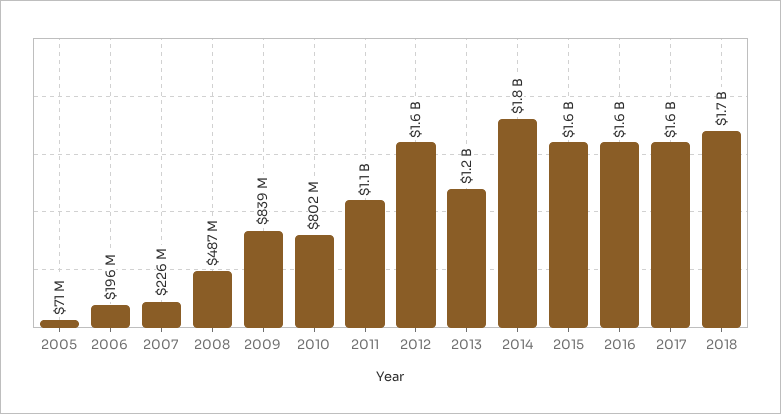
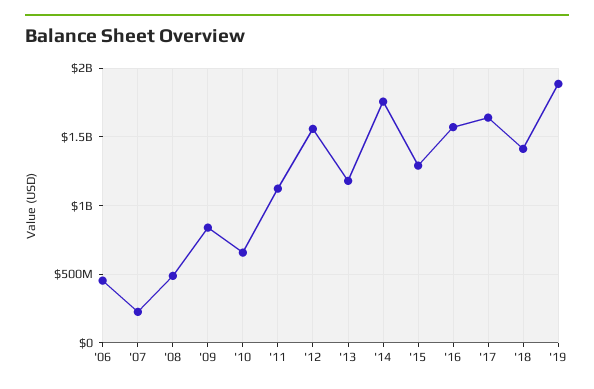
2005: 71000000 -> none
2006: 196000000 -> 450000000
2010: 802000000 -> 650000000
2015: 1600000000 -> 1300000000
2018: 1700000000 -> 1400000000
'19: none -> 1900000000

